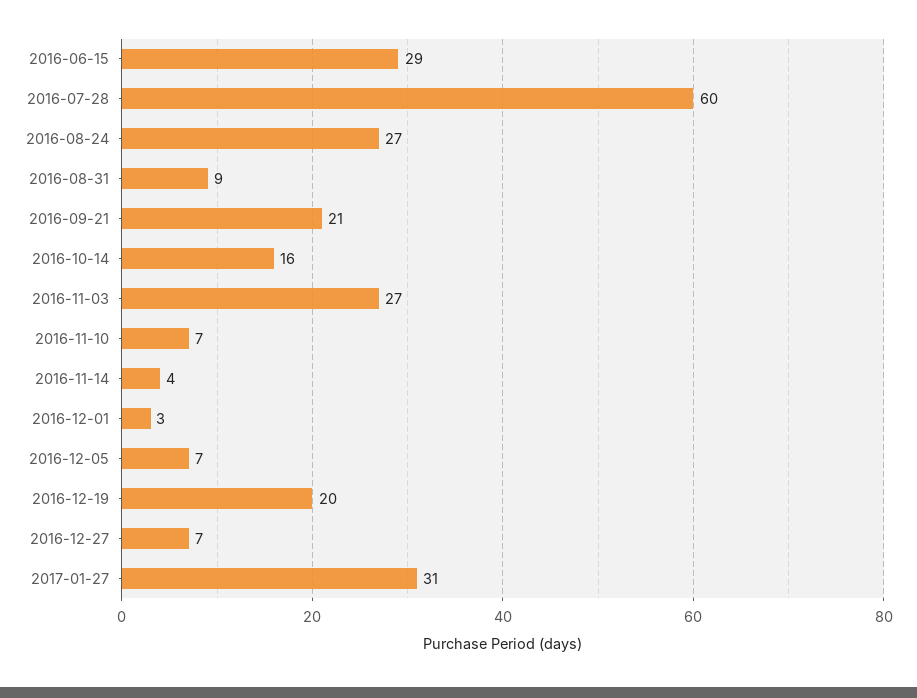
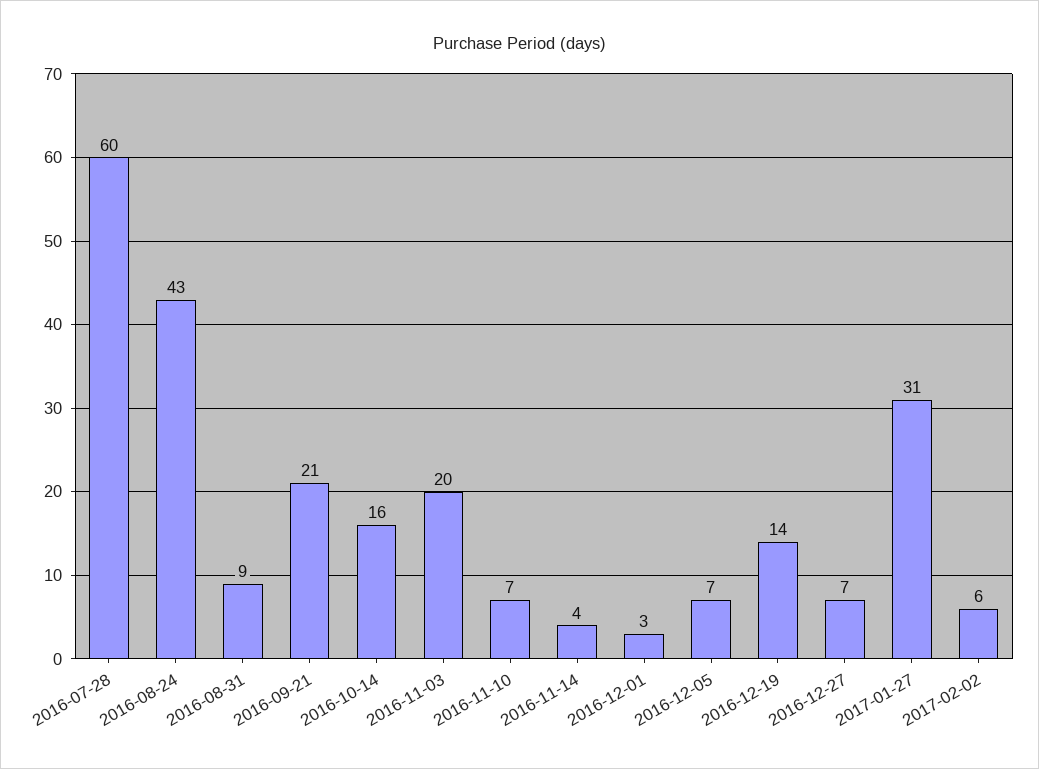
2016-06-15: 29 -> none
2016-08-24: 27 -> 43
2016-11-03: 27 -> 20
2016-12-19: 20 -> 14
2017-02-02: none -> 6

